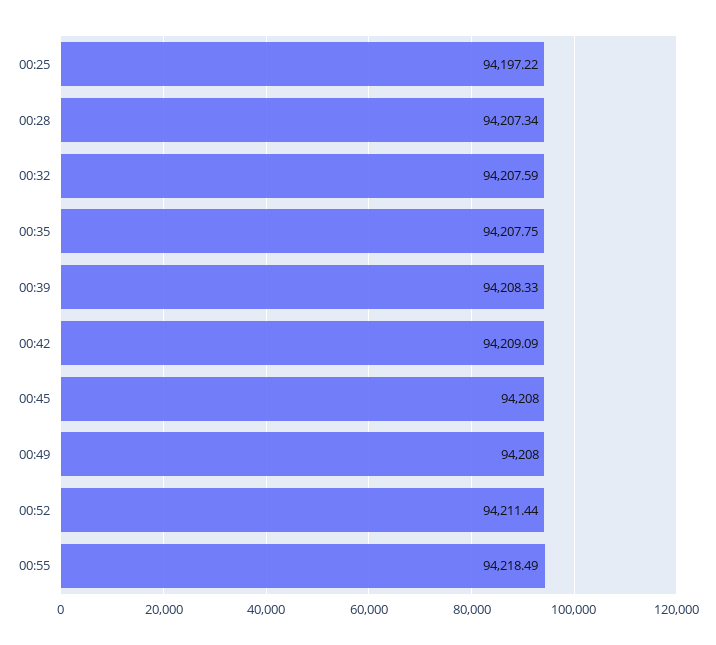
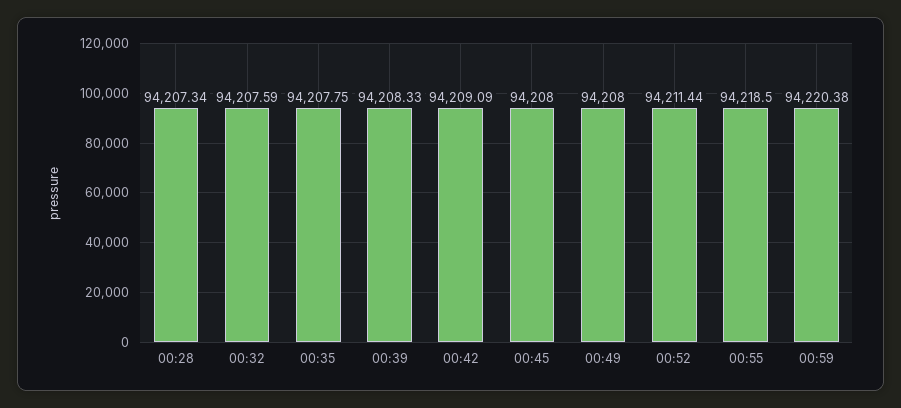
00:25: 94197.22 -> none
00:55: 94218.49 -> 94218.5
00:59: none -> 94220.38

